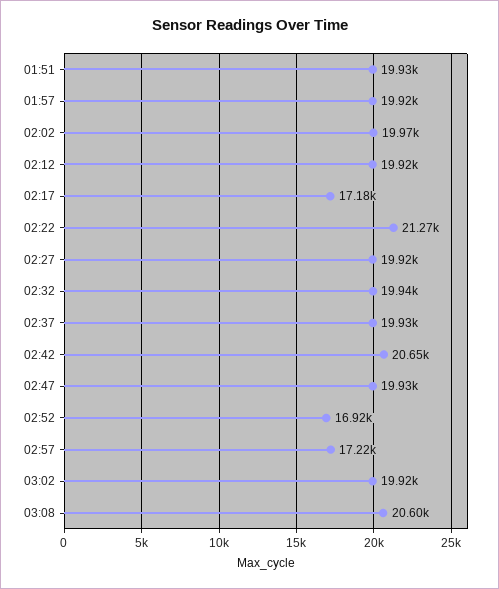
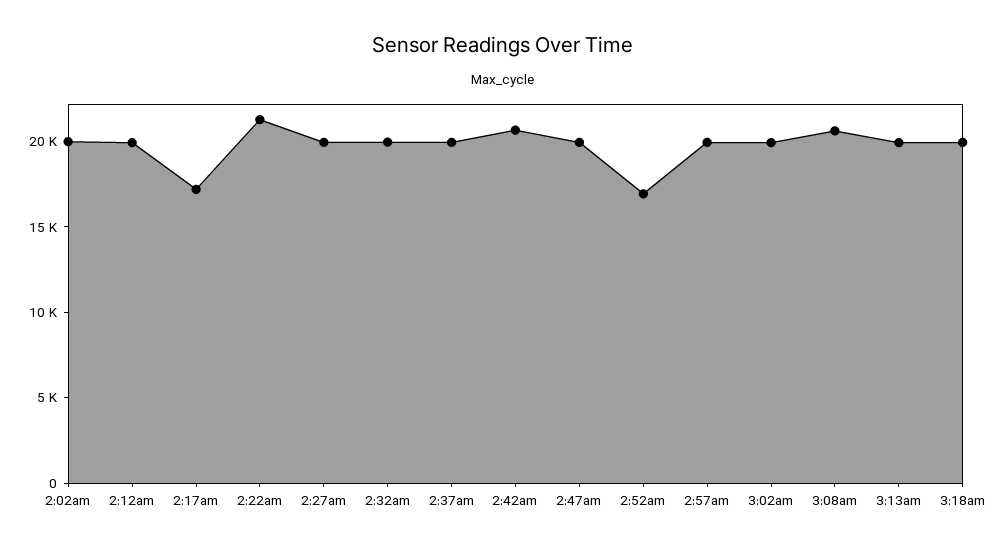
01:51: 19930 -> none
01:57: 19920 -> none
02:57: 17220 -> 20000
3:13am: none -> 20000
3:18am: none -> 20000

